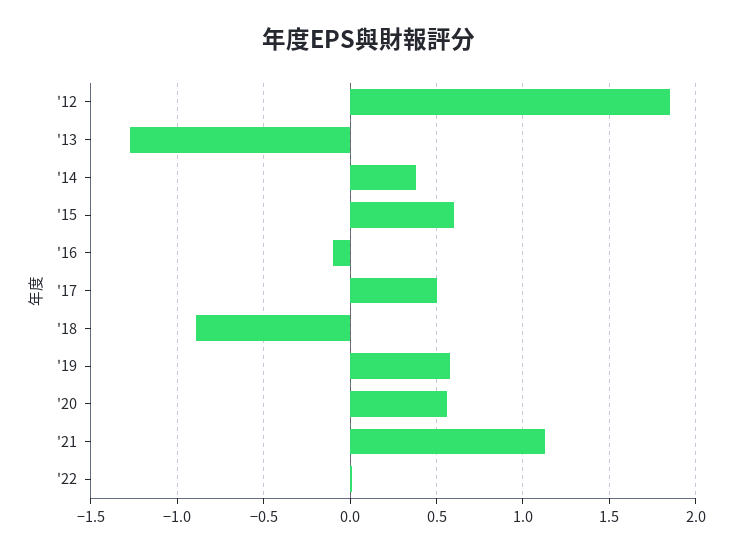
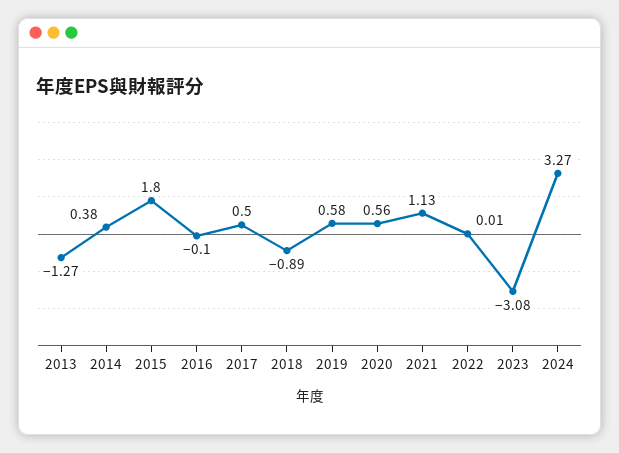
'12: 1.85 -> none
'15: 0.6 -> 1.8
2023: none -> -3.08
2024: none -> 3.27

